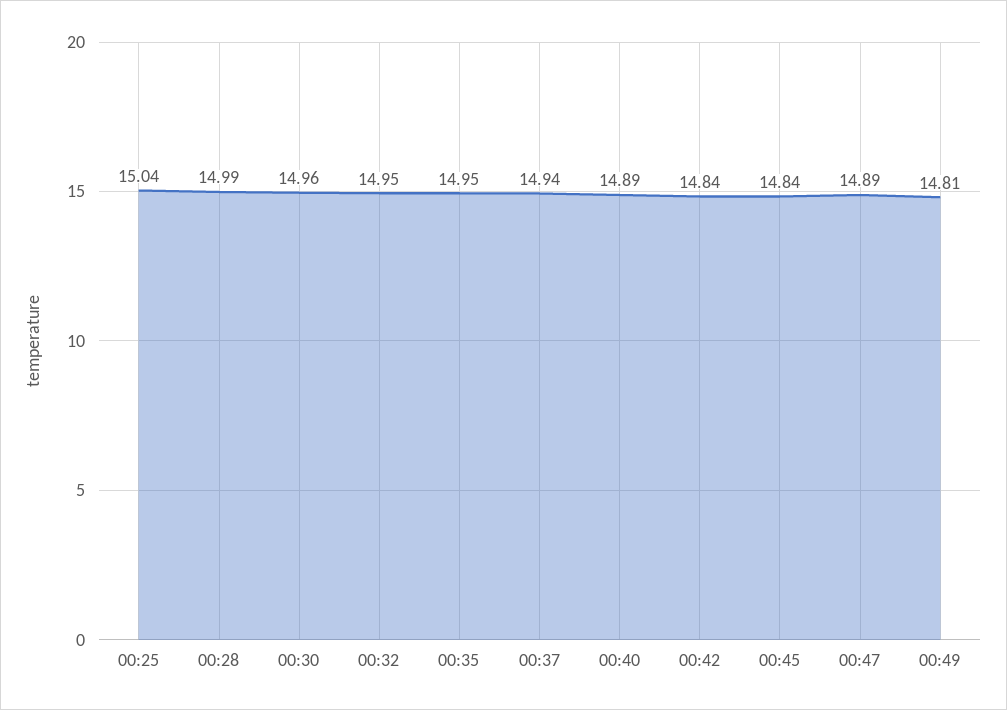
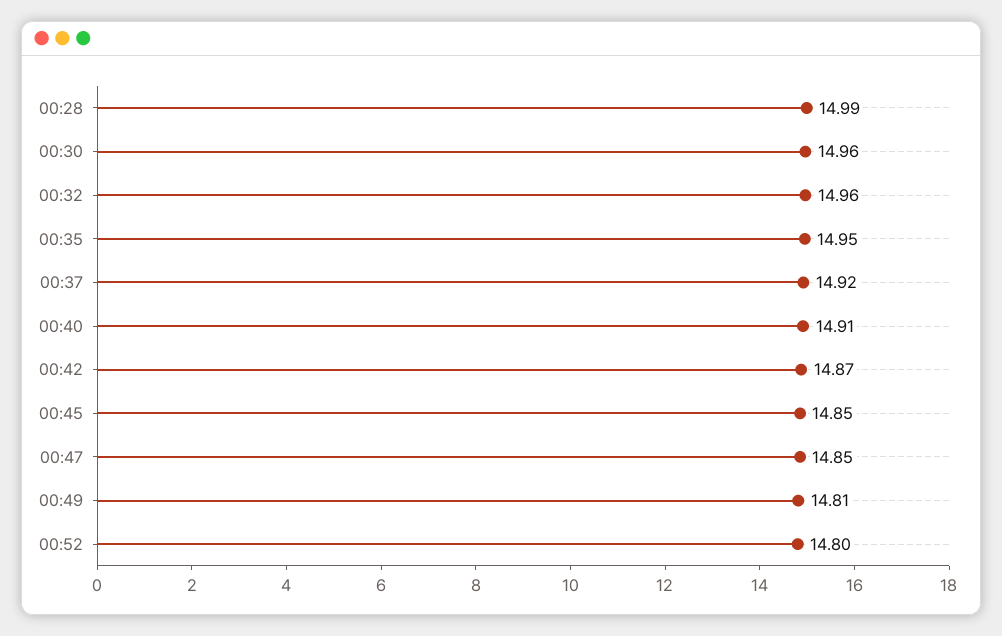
00:25: 15.04 -> none
00:32: 14.95 -> 14.96
00:37: 14.94 -> 14.92
00:40: 14.89 -> 14.91
00:42: 14.84 -> 14.87
00:45: 14.84 -> 14.85
00:47: 14.89 -> 14.85
00:52: none -> 14.8

